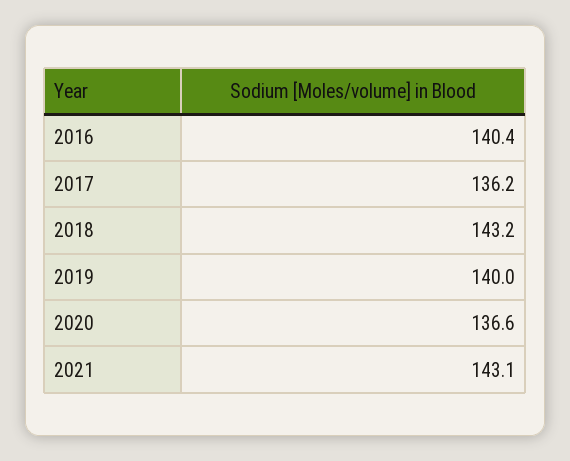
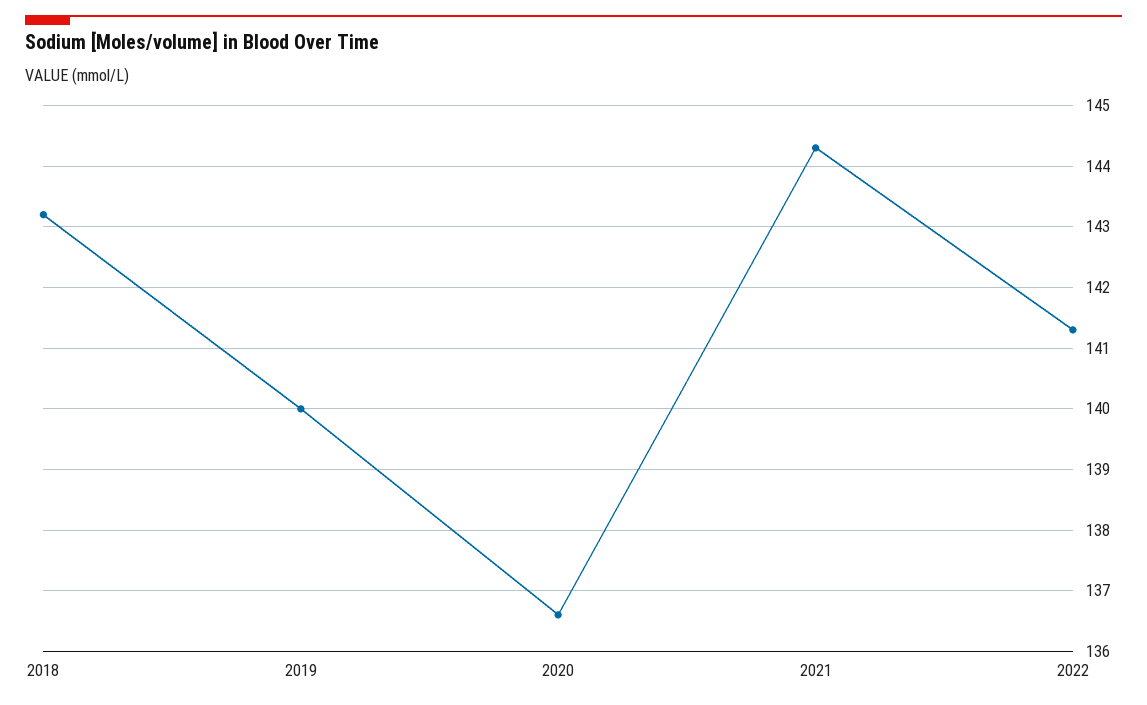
2016: 140.4 -> none
2017: 136.2 -> none
2021: 143.1 -> 144.3
2022: none -> 141.3

